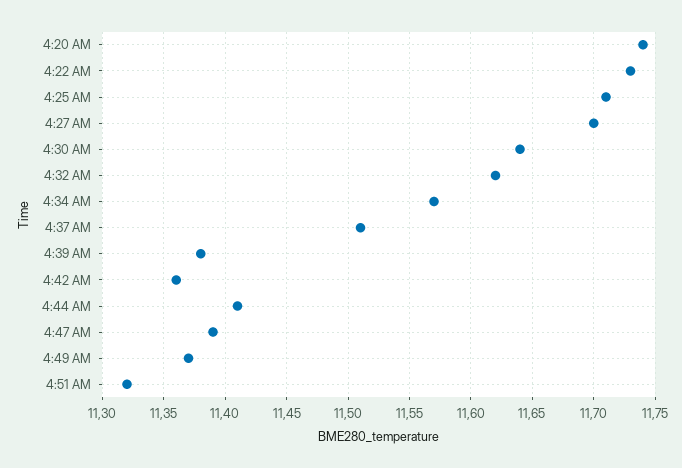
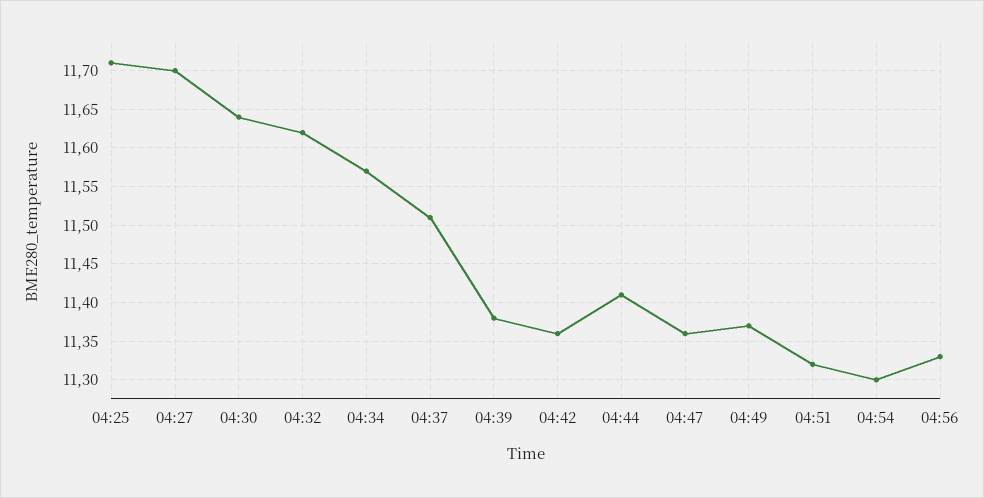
4:20 AM: 11.74 -> none
4:22 AM: 11.73 -> none
4:47 AM: 11.39 -> 11.36
04:54: none -> 11.3
04:56: none -> 11.33

